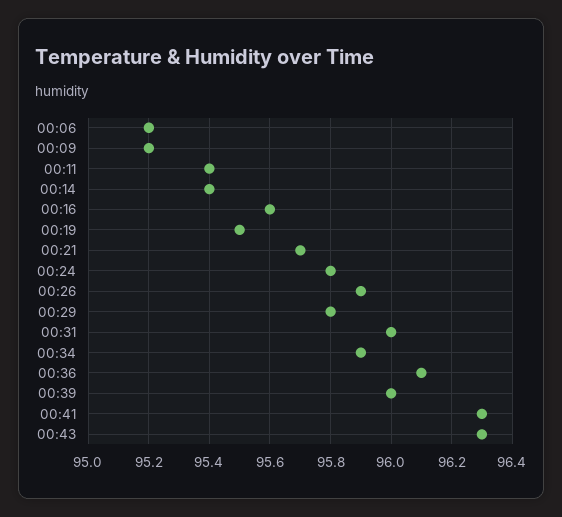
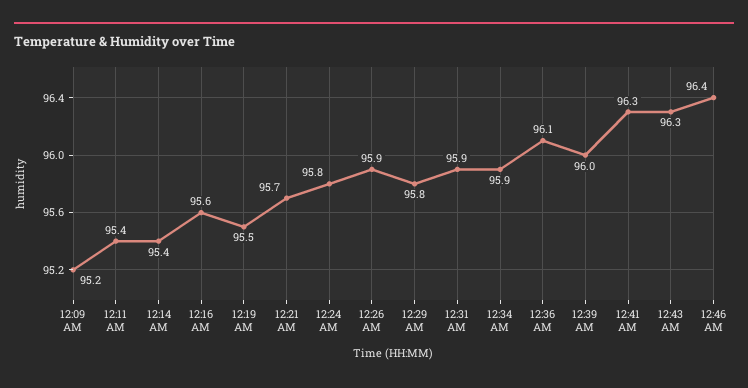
00:06: 95.2 -> none
00:31: 96 -> 95.9
12:46 AM: none -> 96.4

